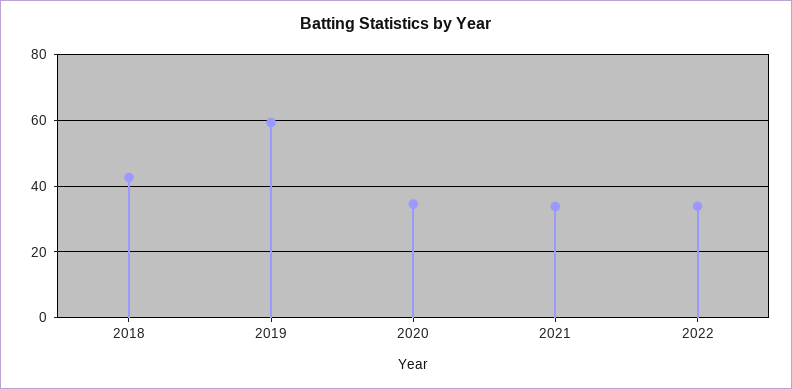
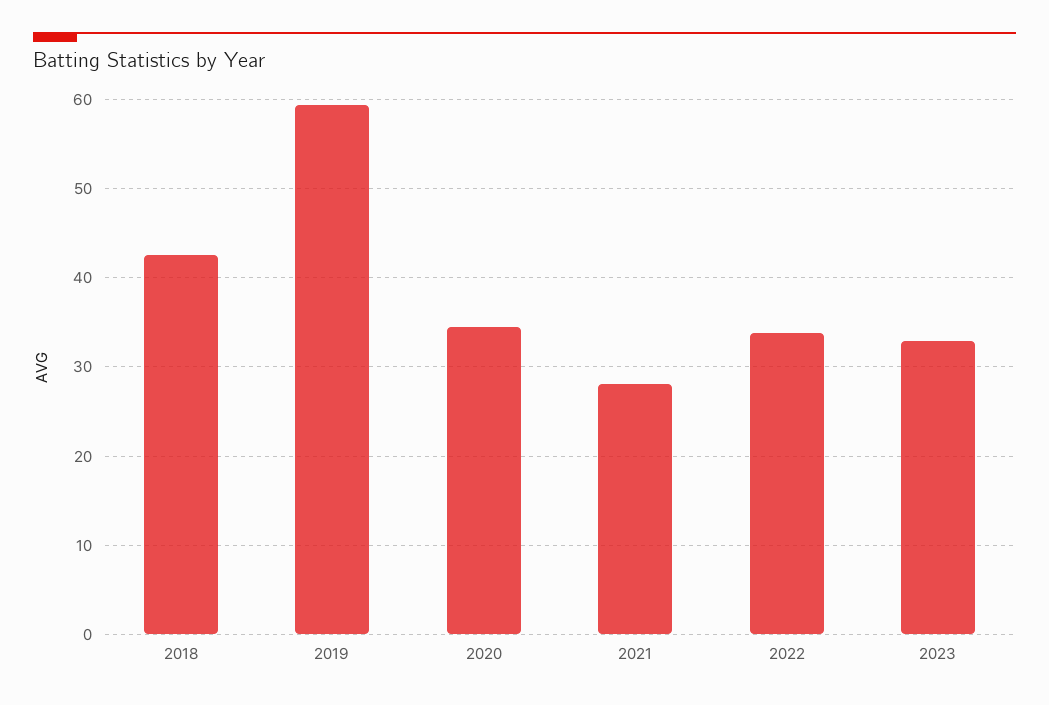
2021: 34 -> 28
2023: none -> 33

